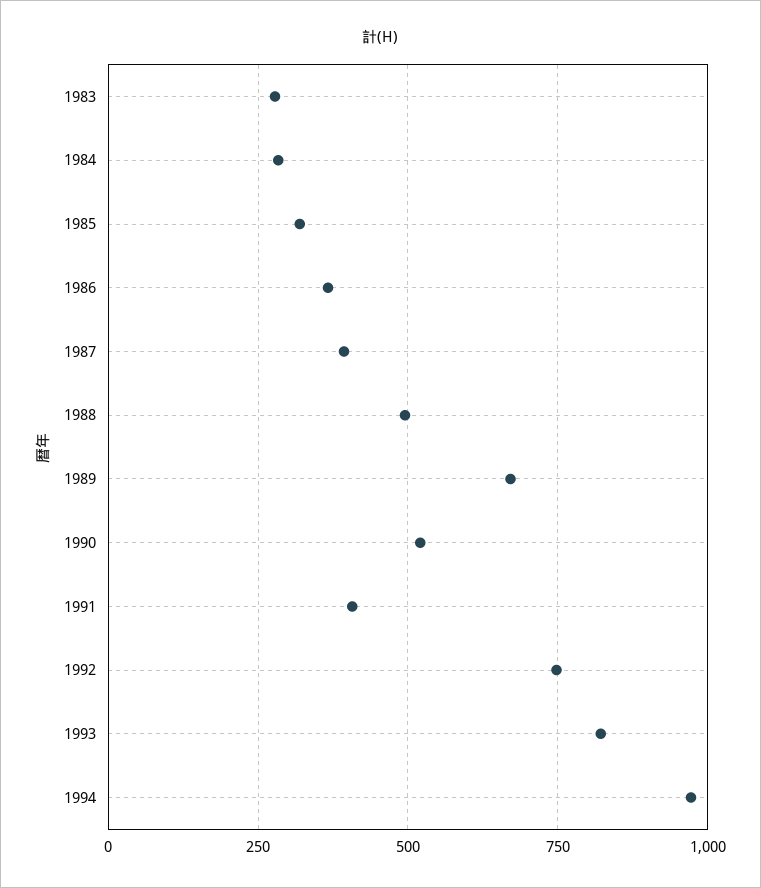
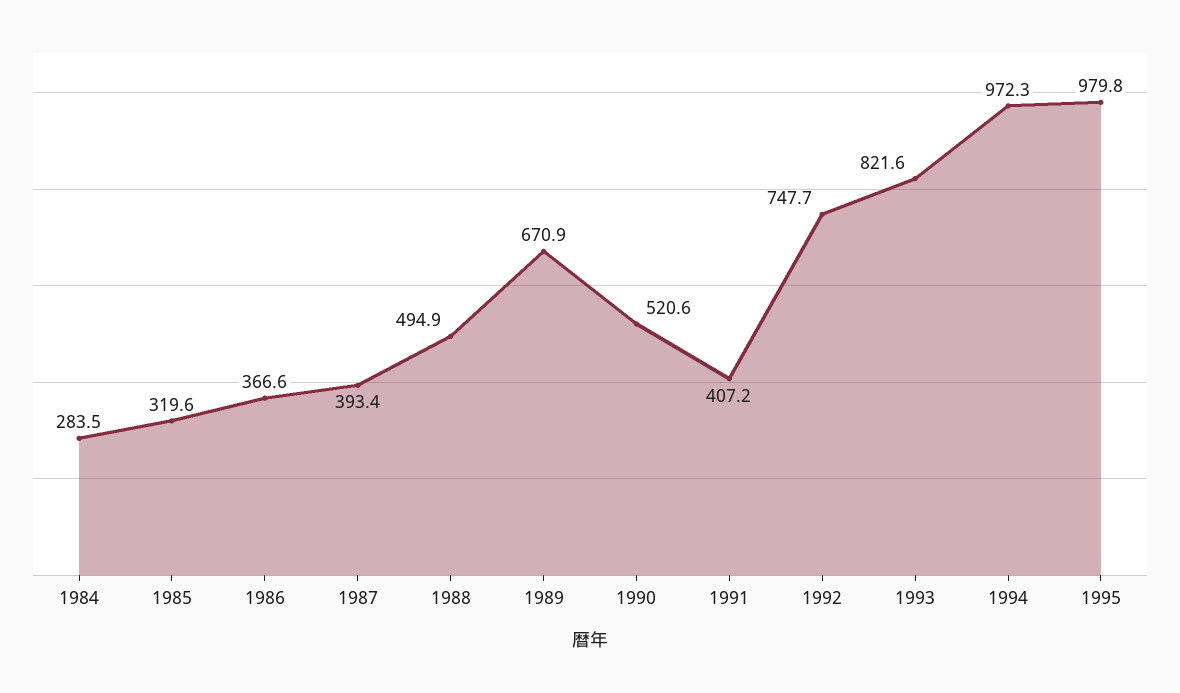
1983: 275 -> none
1995: none -> 979.8

